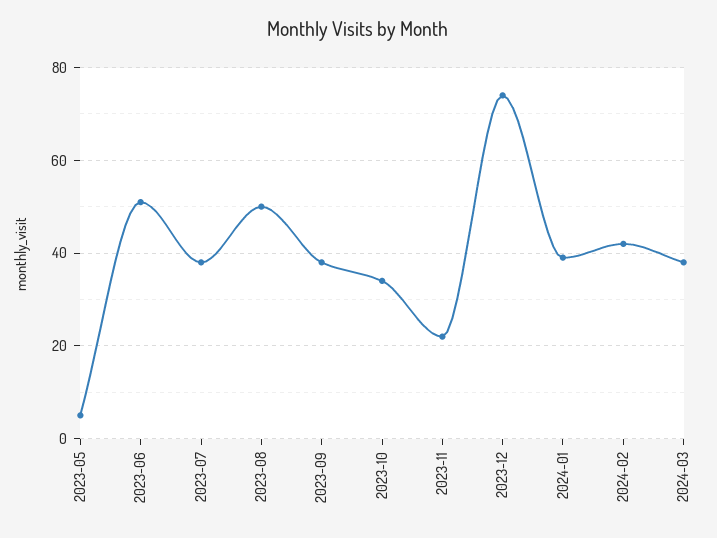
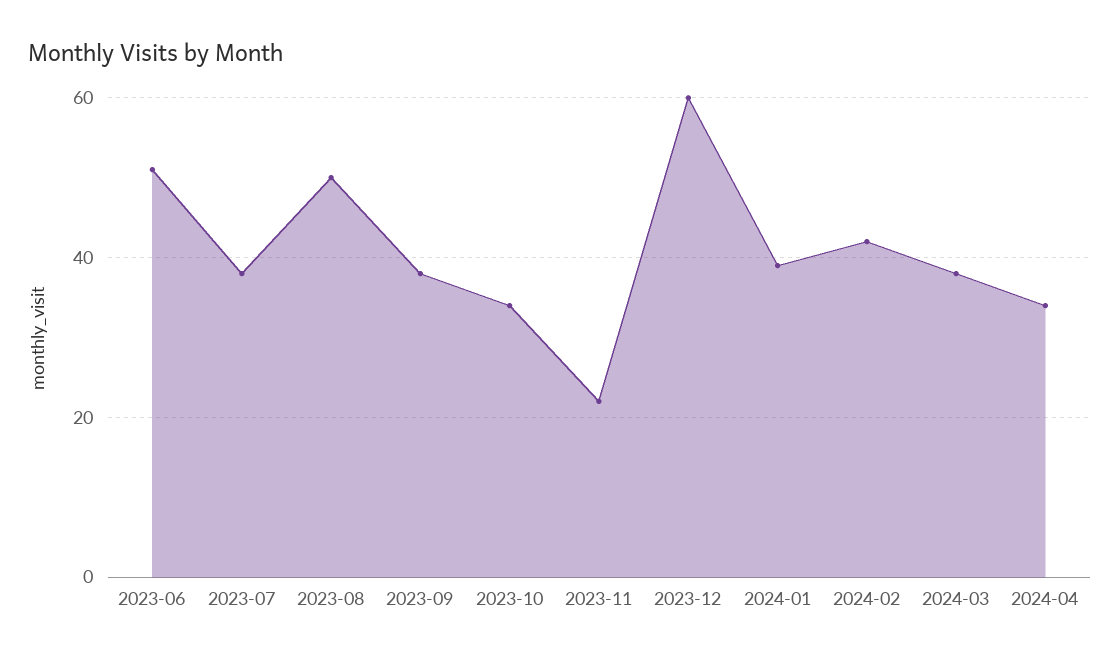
2023-05: 5 -> none
2023-12: 75 -> 60
2024-04: none -> 35

